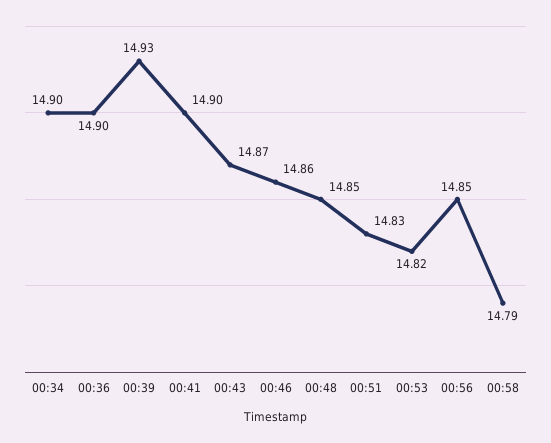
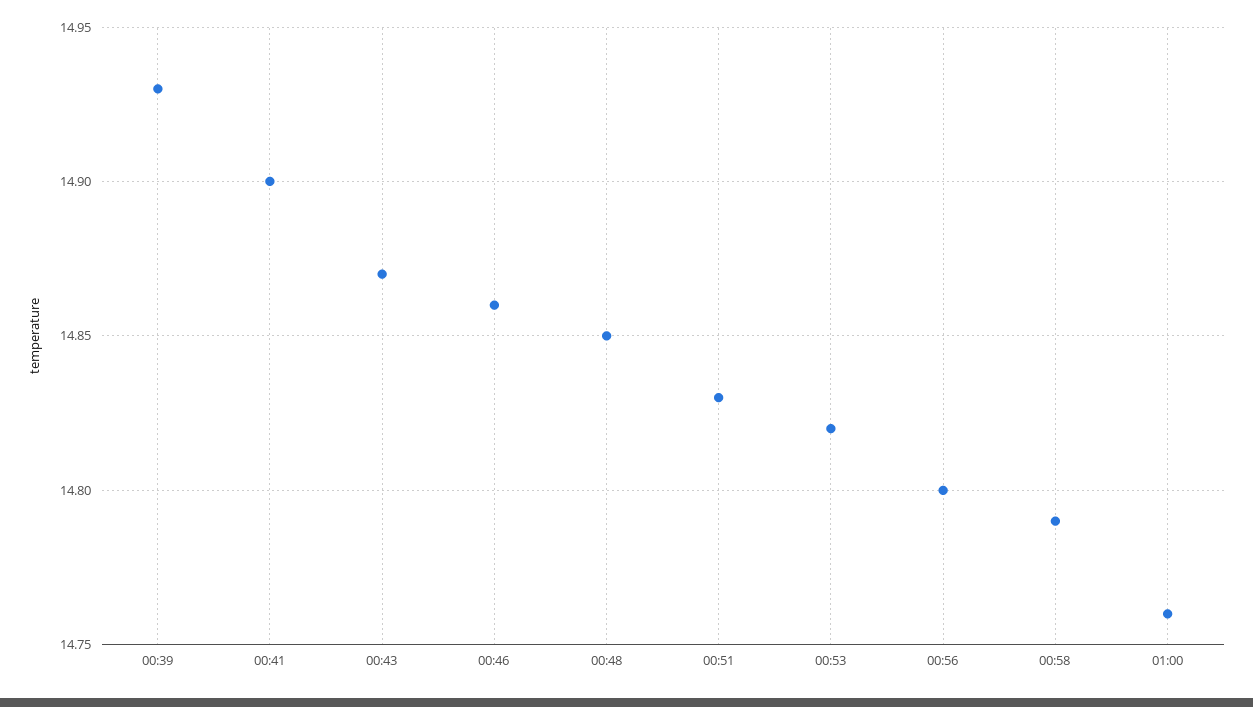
00:34: 14.9 -> none
00:36: 14.9 -> none
00:56: 14.85 -> 14.8
01:00: none -> 14.76

